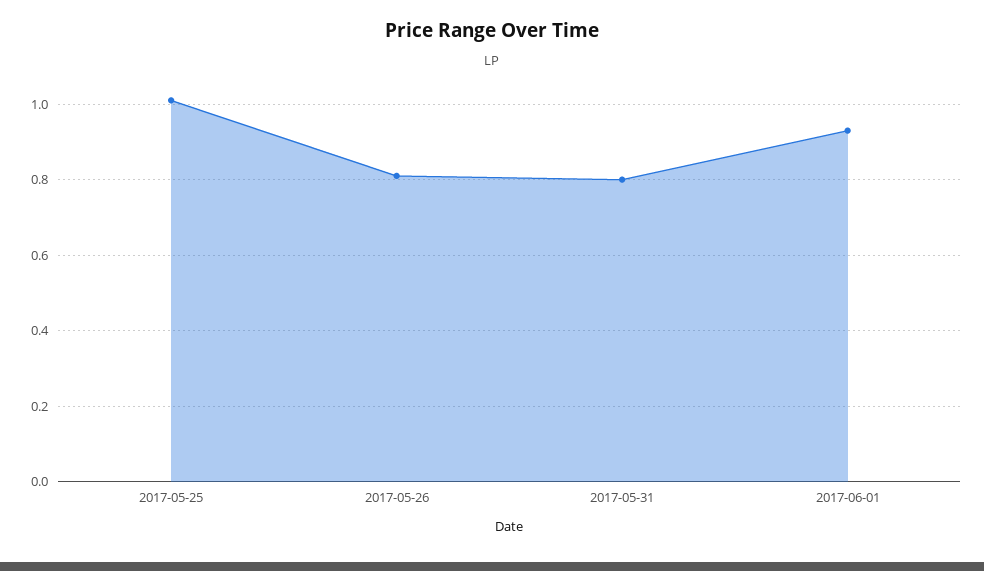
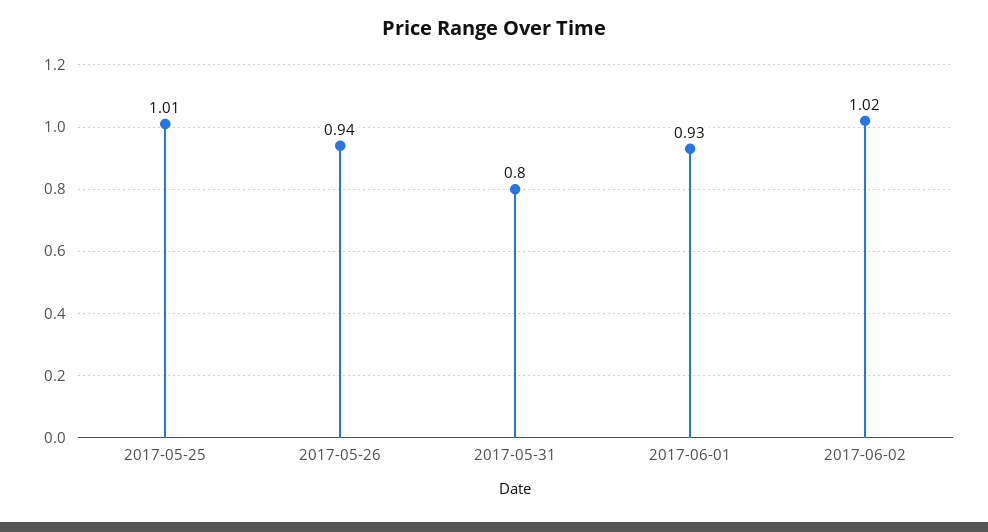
2017-05-26: 0.8 -> 0.94
2017-06-02: none -> 1.02

